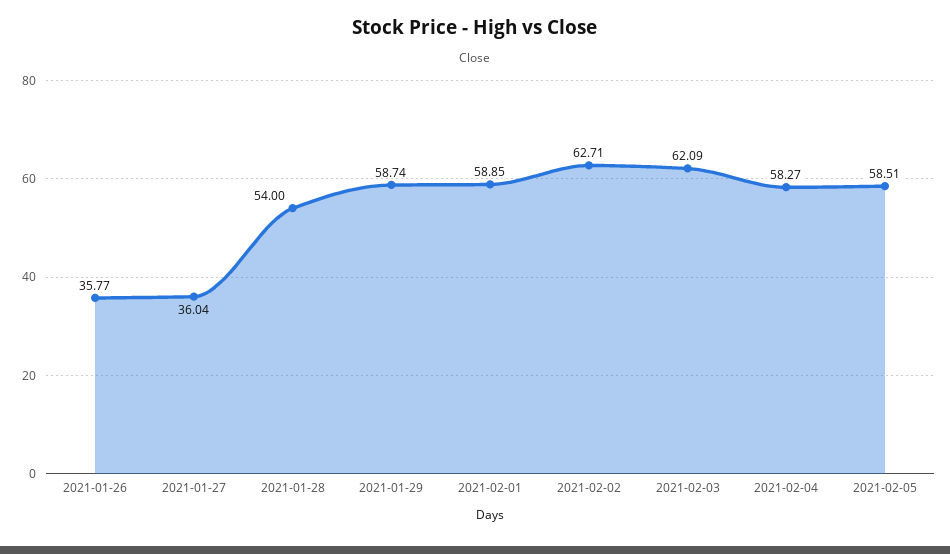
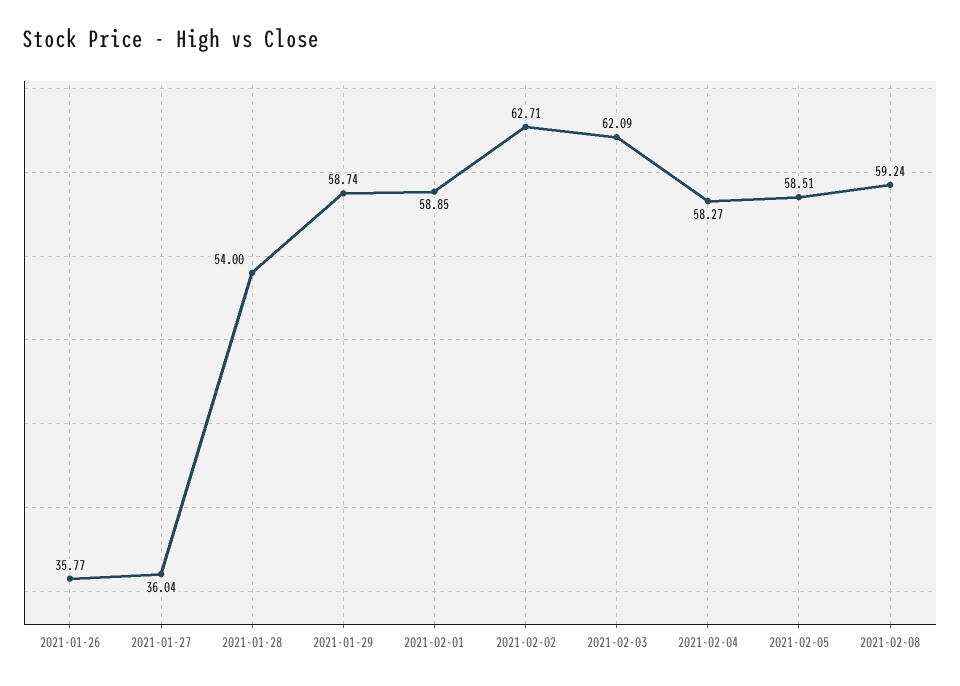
2021-02-08: none -> 59.24

